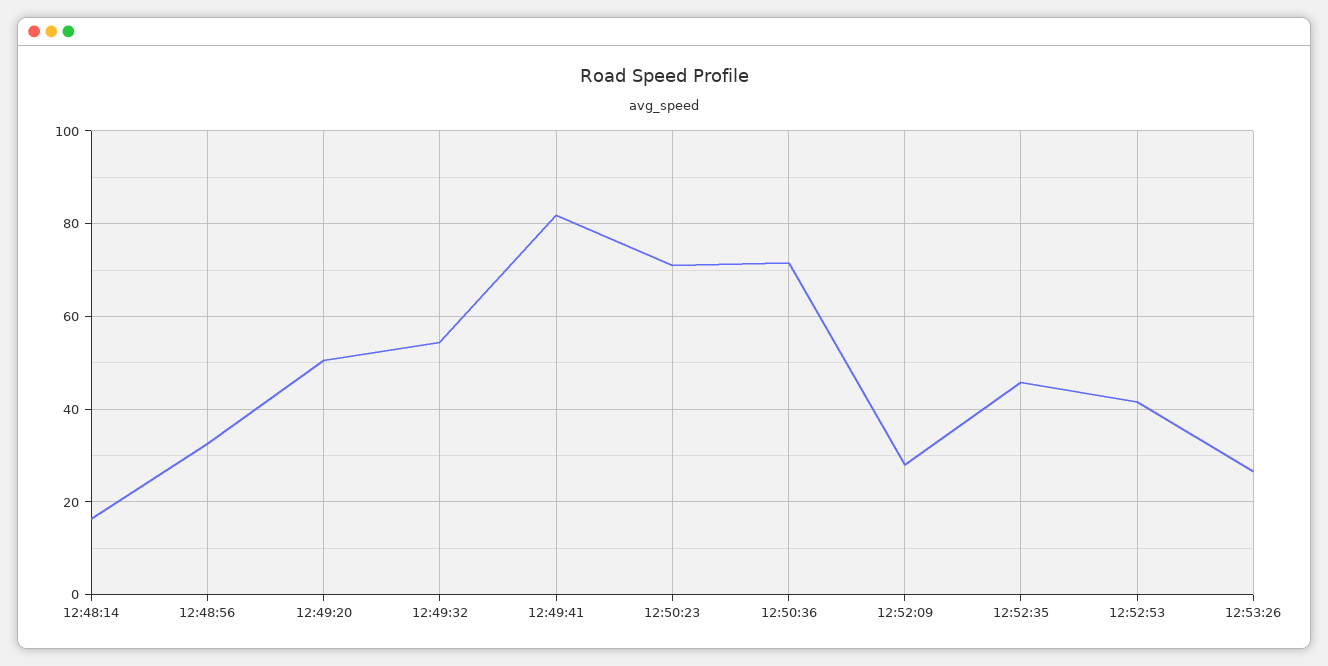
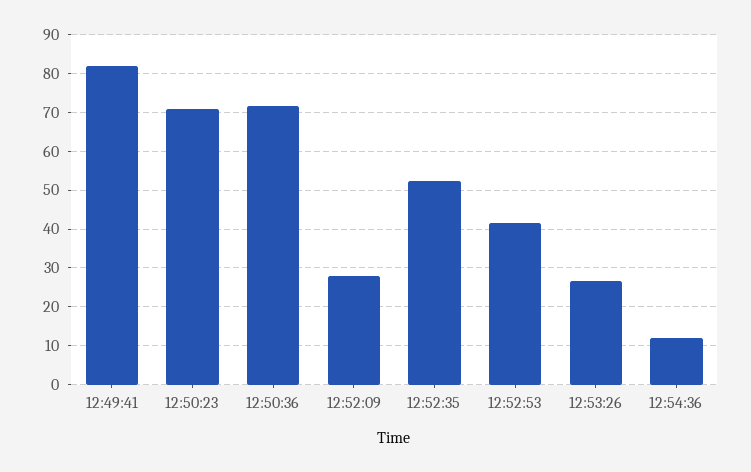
12:48:14: 16 -> none
12:48:56: 32 -> none
12:49:20: 50 -> none
12:49:32: 54 -> none
12:52:35: 46 -> 52
12:54:36: none -> 12

